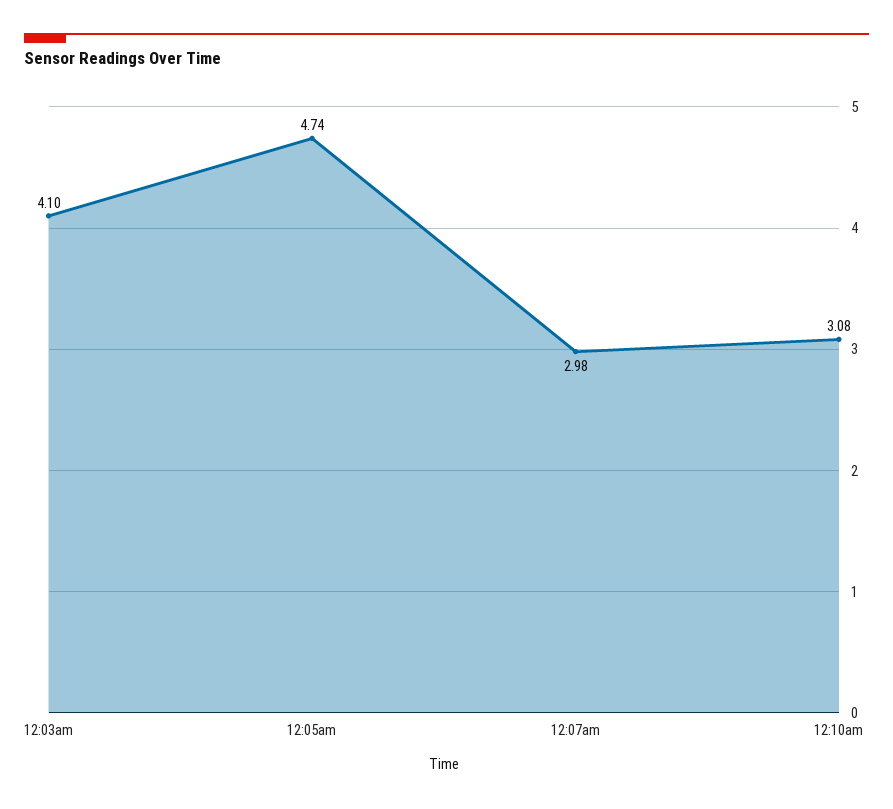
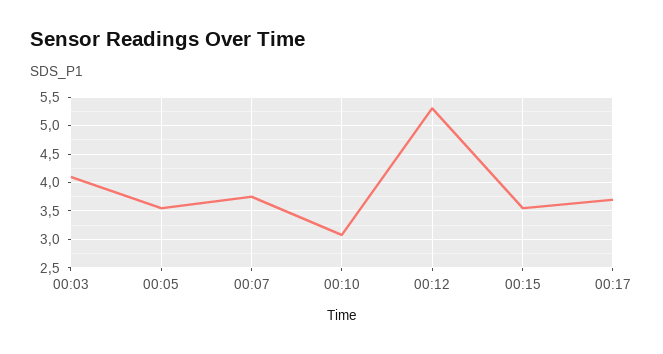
12:05am: 4.74 -> 3.5
12:07am: 2.98 -> 3.75
00:12: none -> 5.25
00:15: none -> 3.5
00:17: none -> 3.75

